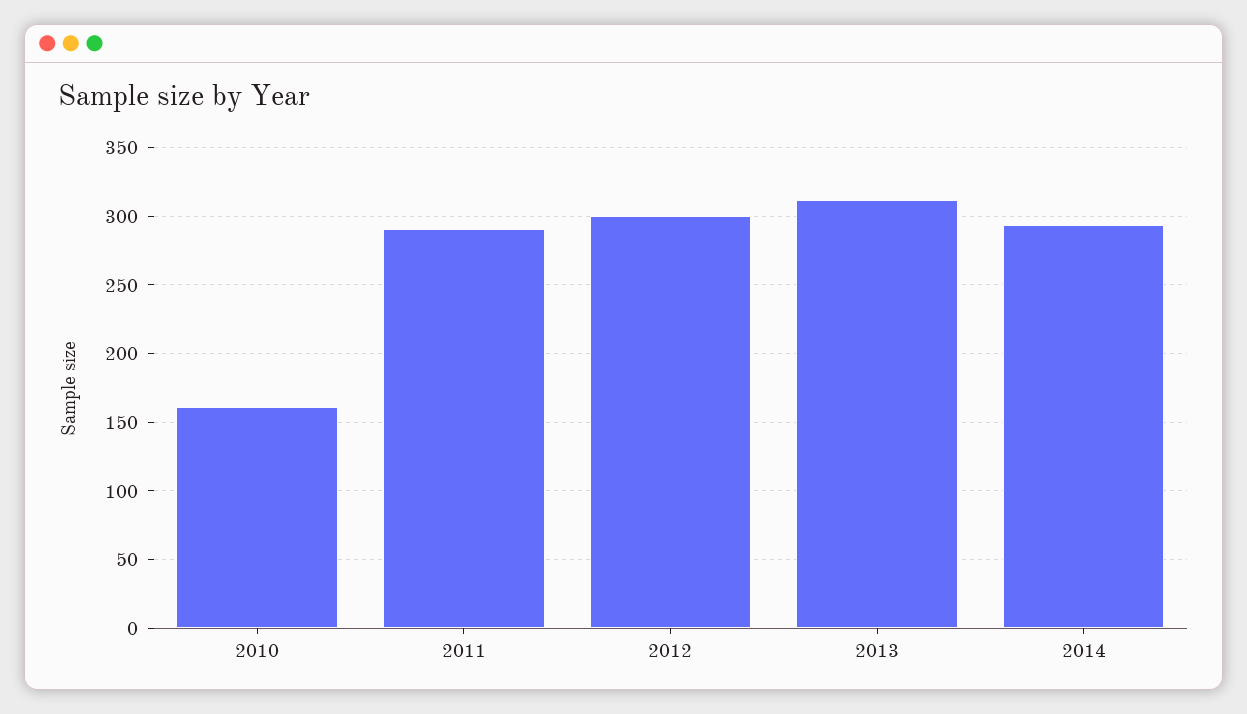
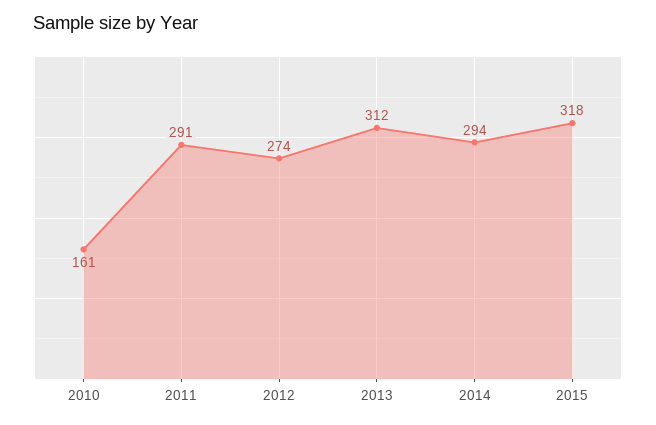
2012: 300 -> 274
2015: none -> 318

